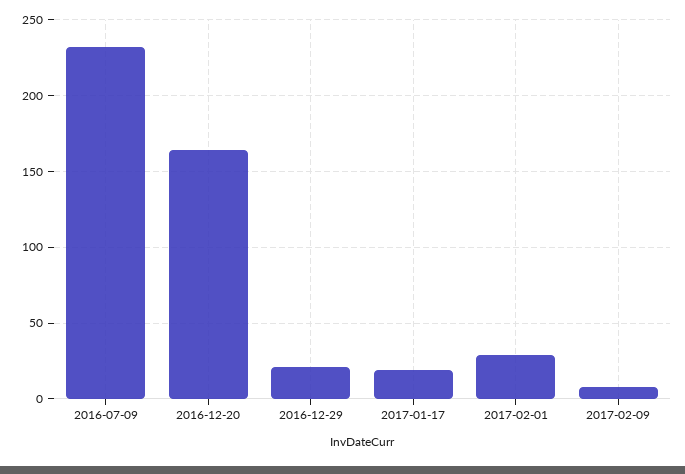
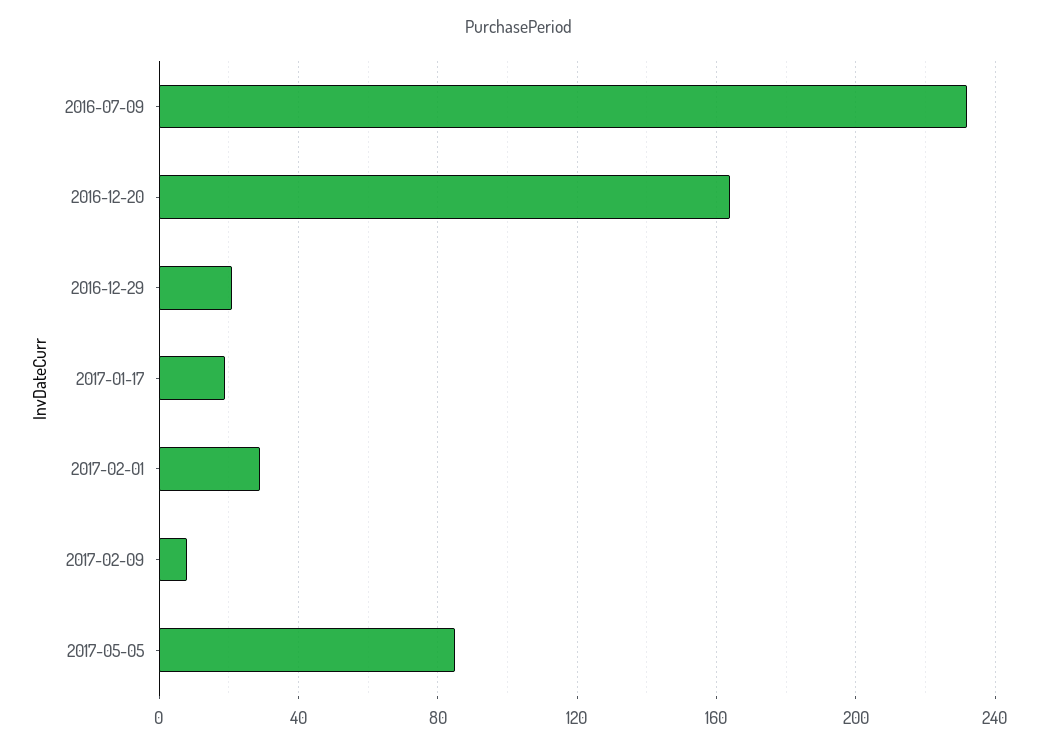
2017-05-05: none -> 85

